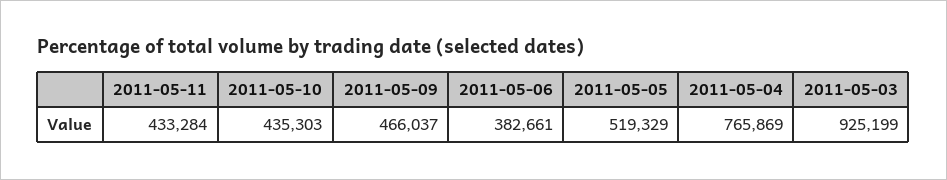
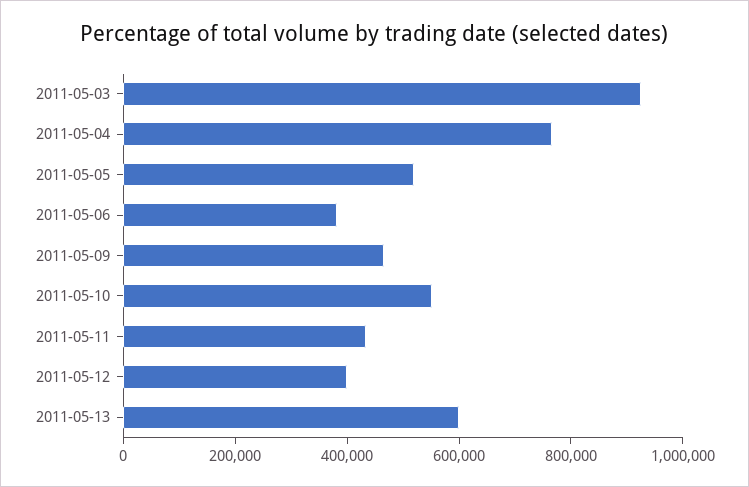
2011-05-10: 435303 -> 550000
2011-05-12: none -> 400000
2011-05-13: none -> 600000

